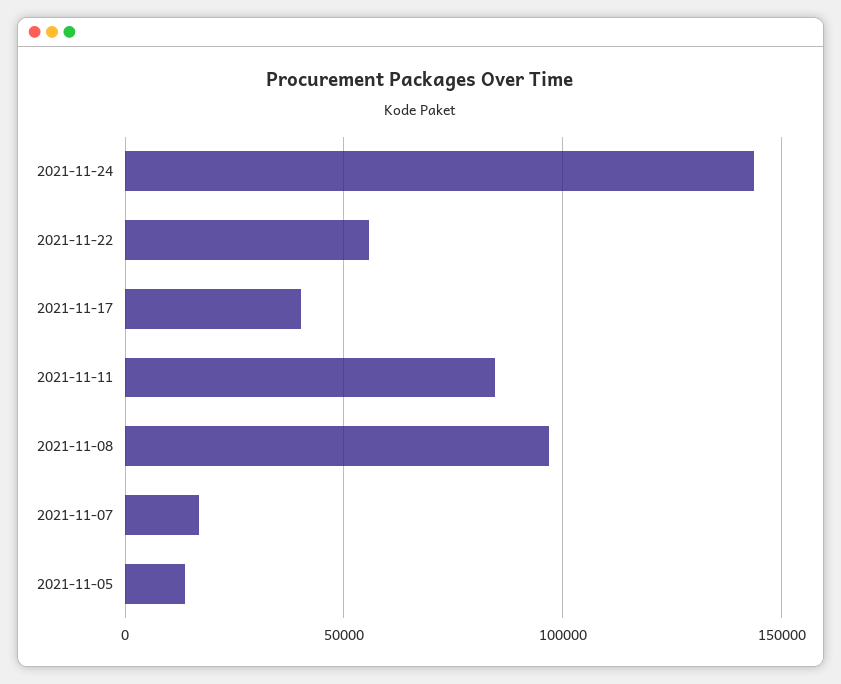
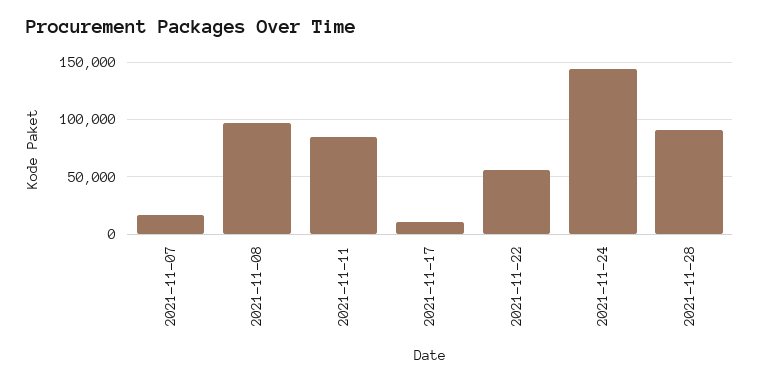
2021-11-17: 40000 -> 10000
2021-11-05: 15000 -> none
2021-11-28: none -> 90000

